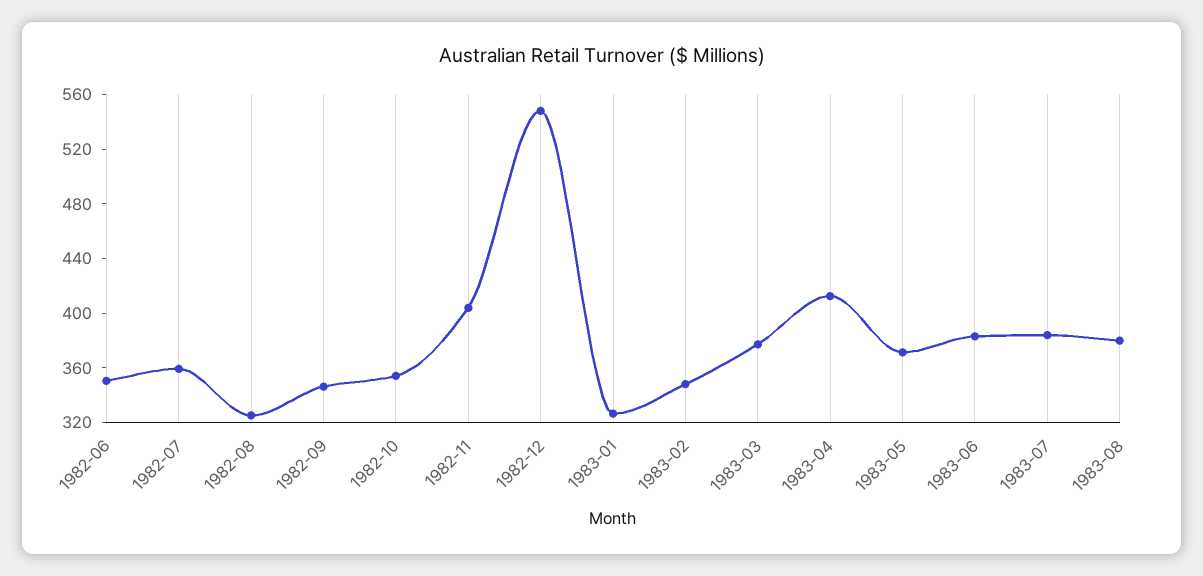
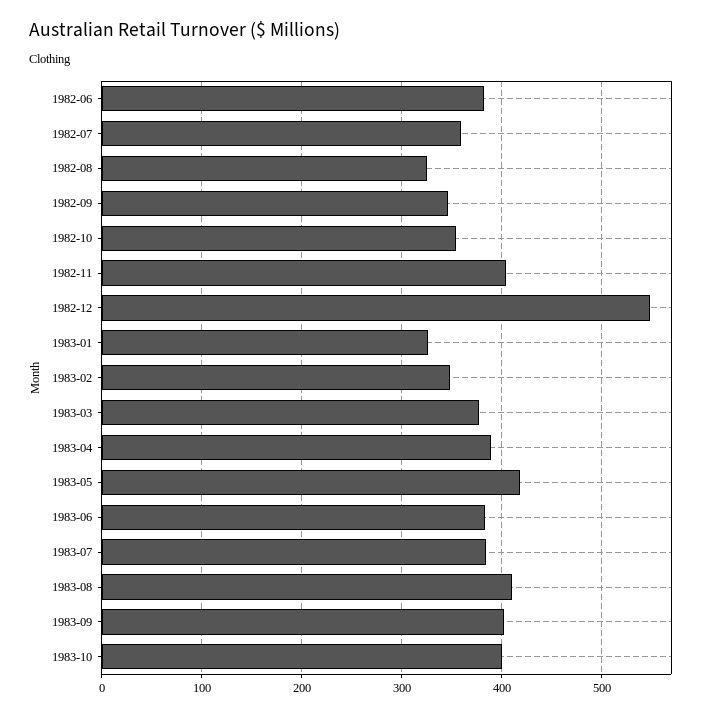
1982-06: 350 -> 380
1983-04: 410 -> 390
1983-05: 370 -> 420
1983-08: 380 -> 410
1983-09: none -> 400
1983-10: none -> 400

